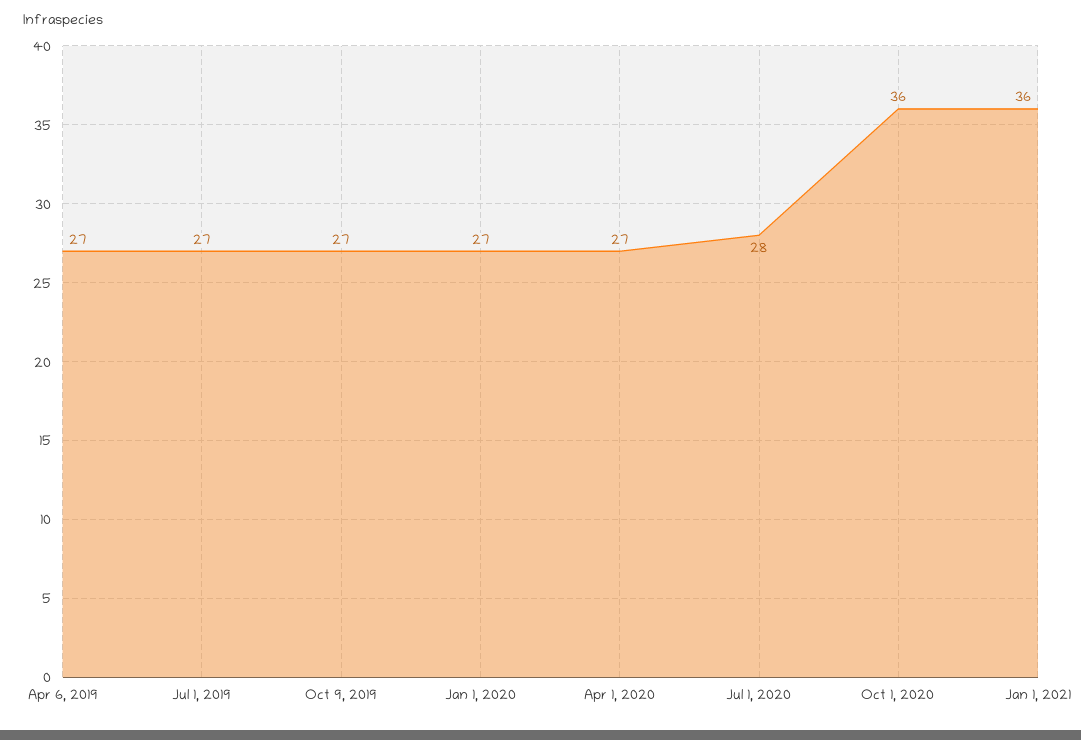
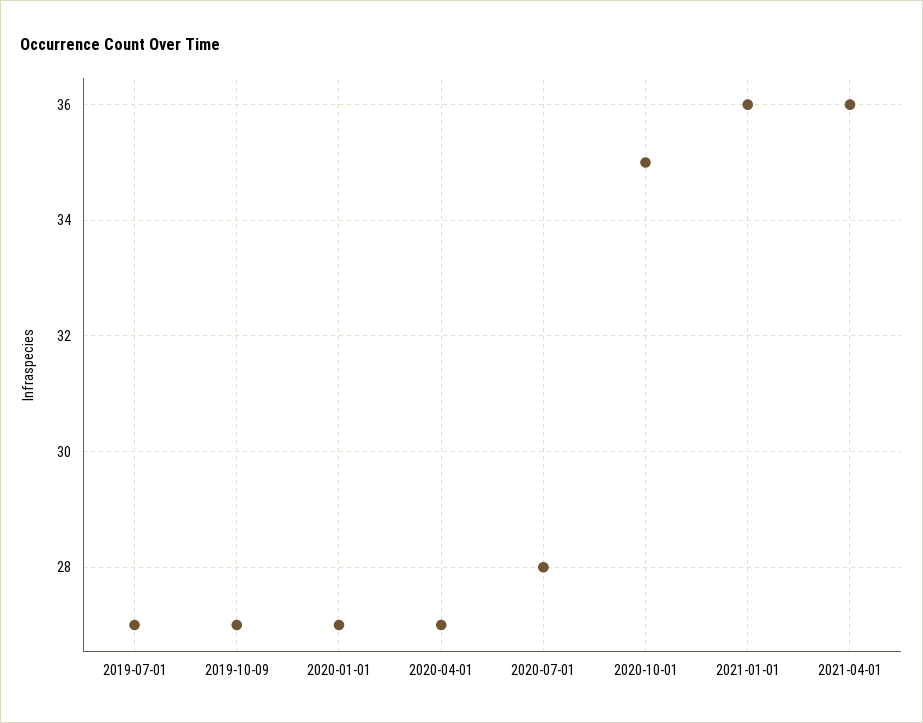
Apr 6, 2019: 27 -> none
Oct 1, 2020: 36 -> 35
2021-04-01: none -> 36

